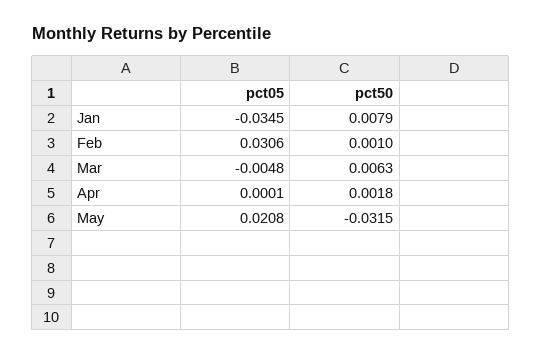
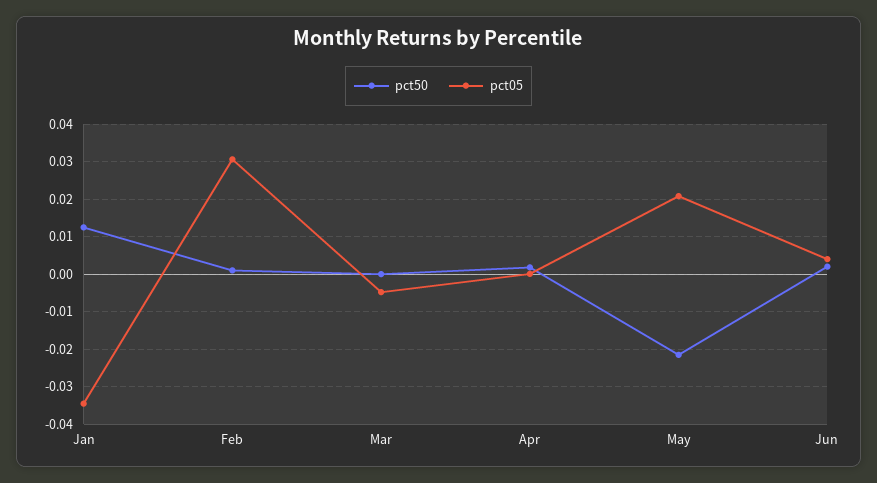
pct50, Jan: 0.0079 -> 0.012
pct50, Mar: 0.0063 -> 0
pct50, May: -0.0315 -> -0.022
pct50, Jun: none -> 0.002
pct05, Jun: none -> 0.004

